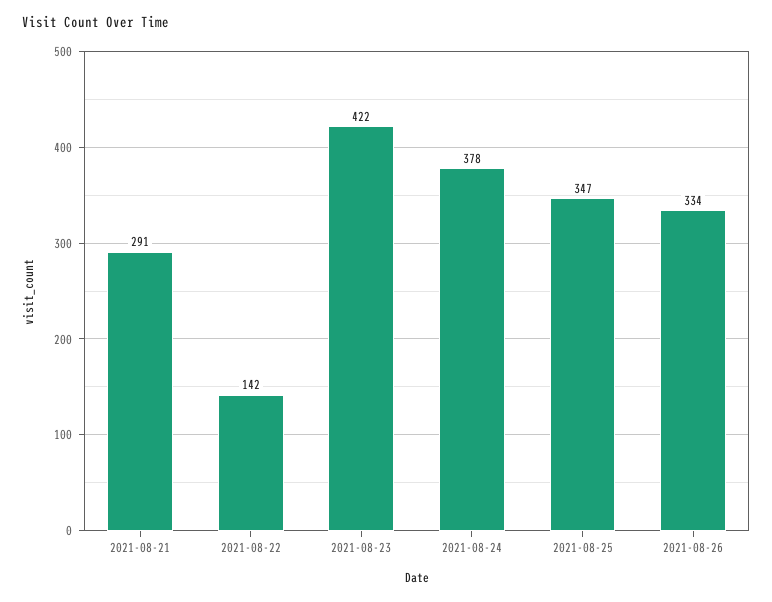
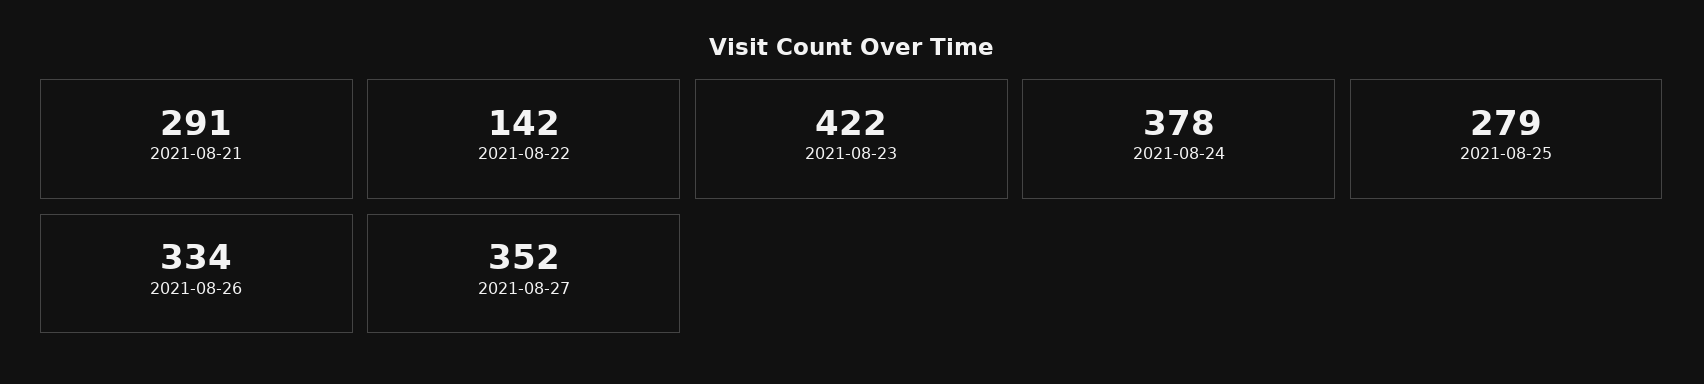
2021-08-25: 347 -> 279
2021-08-27: none -> 352

